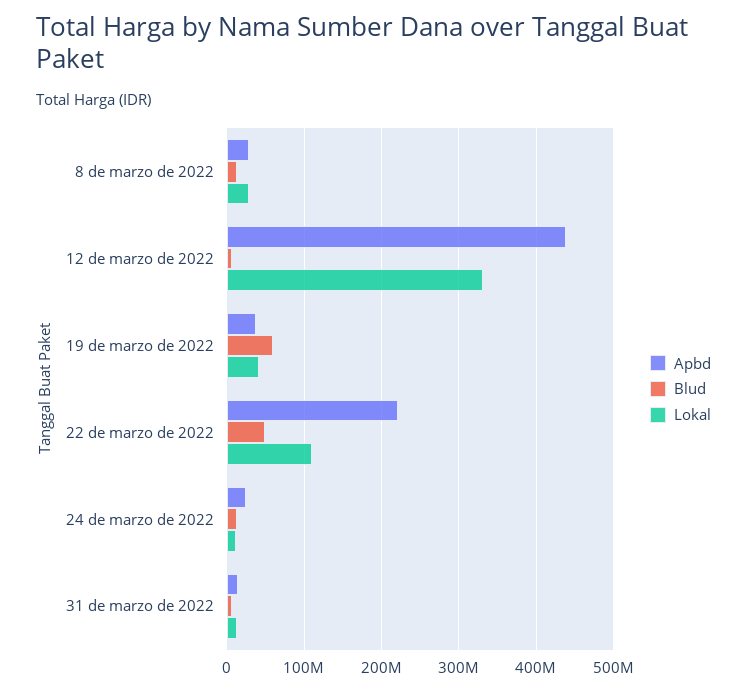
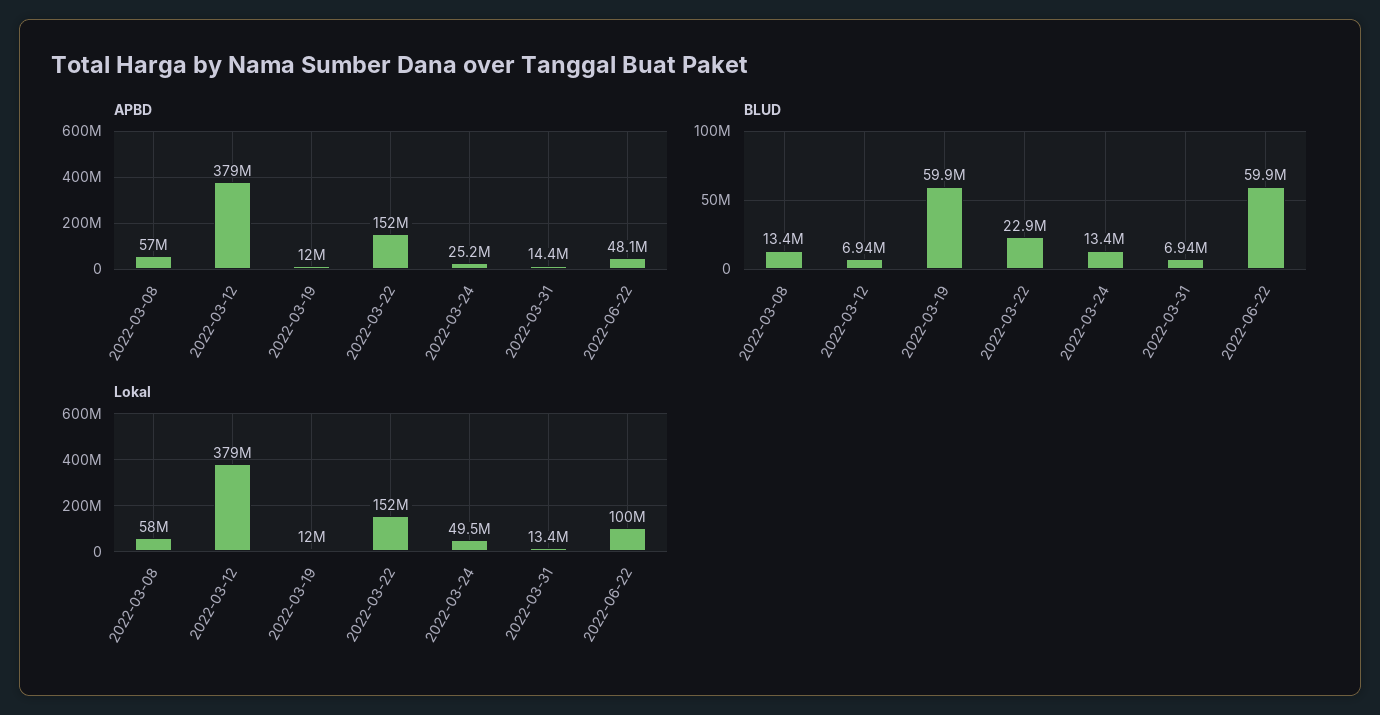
Apbd, 8 de marzo de 2022: 30000000 -> 57000000
Lokal, 8 de marzo de 2022: 30000000 -> 58000000
Apbd, 12 de marzo de 2022: 440000000 -> 379000000
Lokal, 12 de marzo de 2022: 330000000 -> 379000000
Apbd, 19 de marzo de 2022: 40000000 -> 12000000
Lokal, 19 de marzo de 2022: 40000000 -> 12000000
Apbd, 22 de marzo de 2022: 220000000 -> 152000000
Blud, 22 de marzo de 2022: 50000000 -> 22900000
Lokal, 22 de marzo de 2022: 110000000 -> 152000000
Lokal, 24 de marzo de 2022: 10000000 -> 49500000
Apbd, 2022-06-22: none -> 48100000
Blud, 2022-06-22: none -> 59900000
Lokal, 2022-06-22: none -> 100000000

